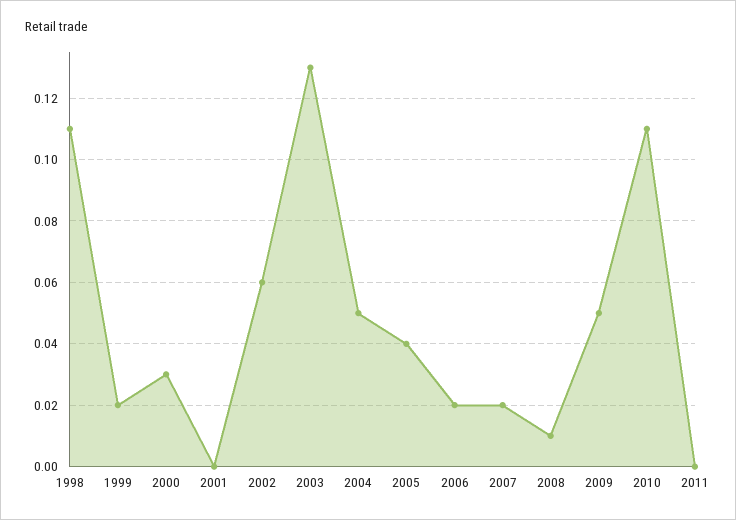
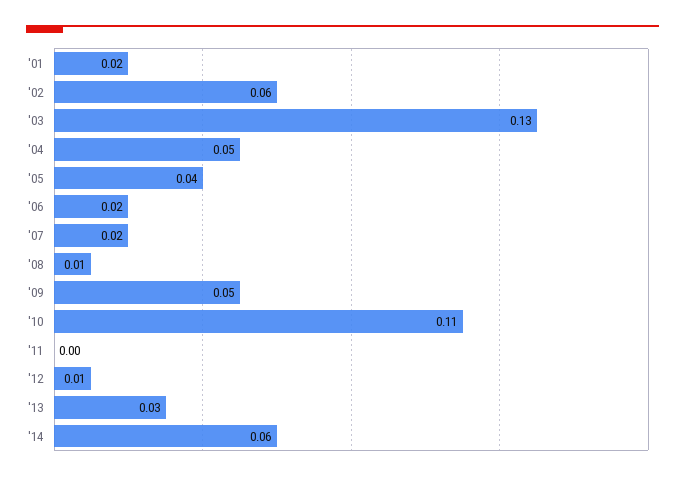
1998: 0.11 -> none
1999: 0.02 -> none
2000: 0.03 -> none
2001: 0 -> 0.02
'12: none -> 0.01
'13: none -> 0.03
'14: none -> 0.06

